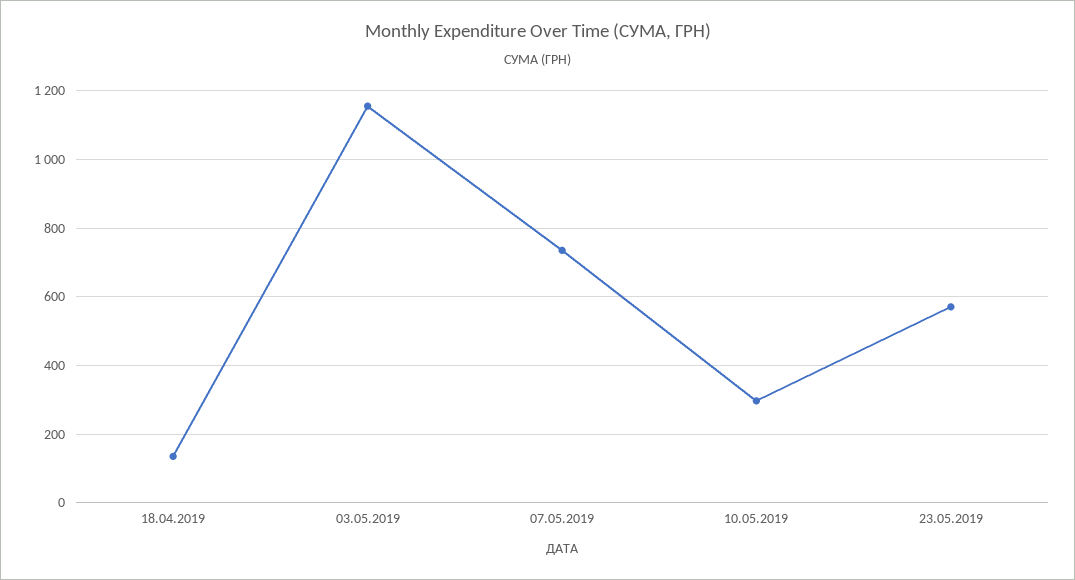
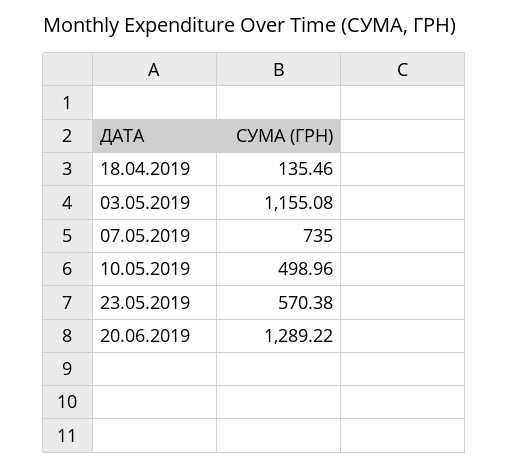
10.05.2019: 300 -> 498.96
20.06.2019: none -> 1289.22

